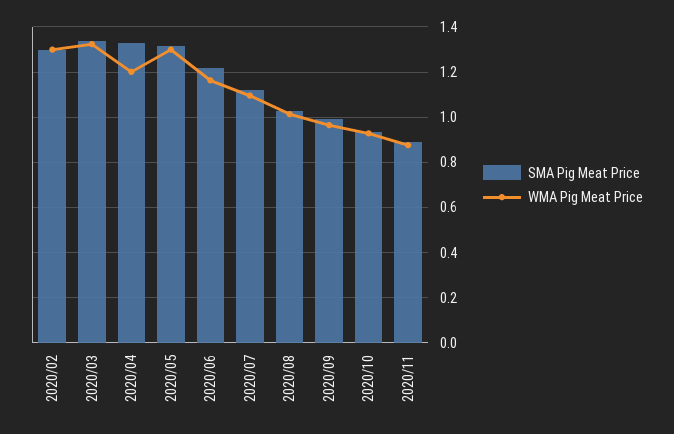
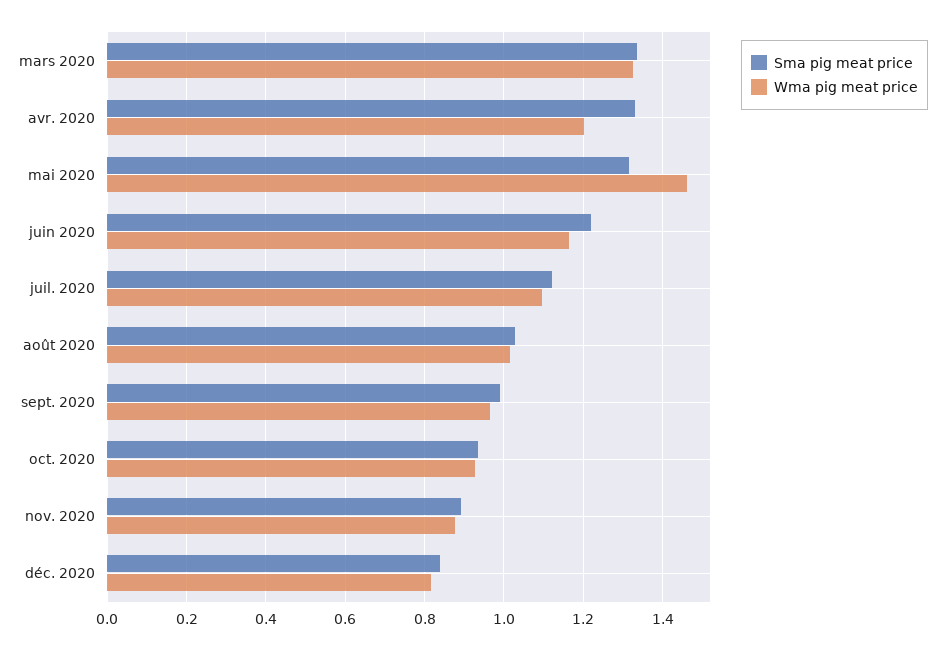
SMA Pig Meat Price, 2020/02: 1.3 -> none
WMA Pig Meat Price, 2020/02: 1.3 -> none
WMA Pig Meat Price, 2020/05: 1.3 -> 1.46
SMA Pig Meat Price, déc. 2020: none -> 0.84
WMA Pig Meat Price, déc. 2020: none -> 0.82

